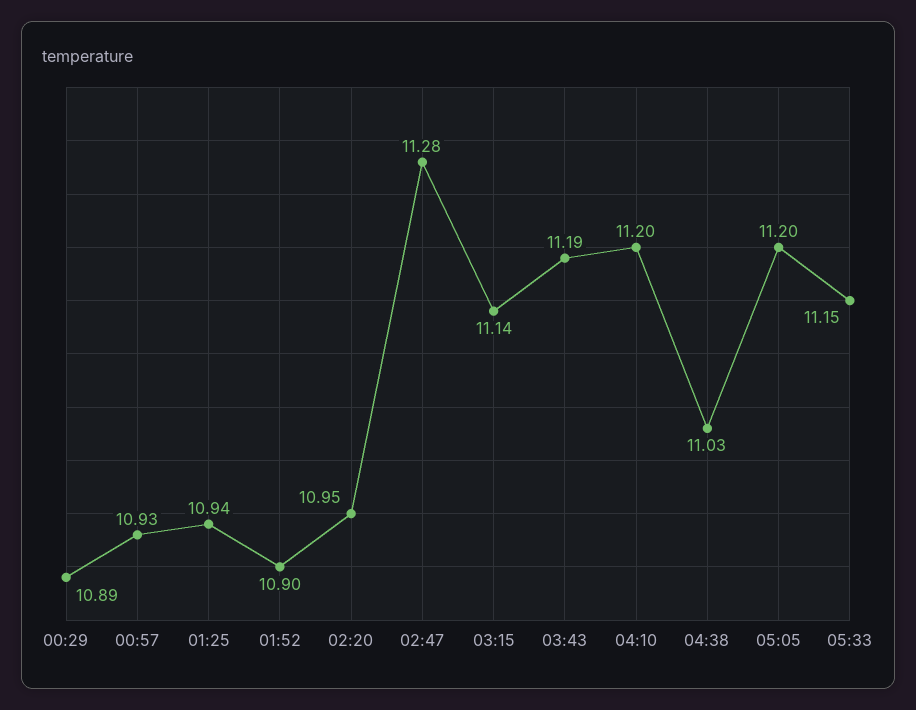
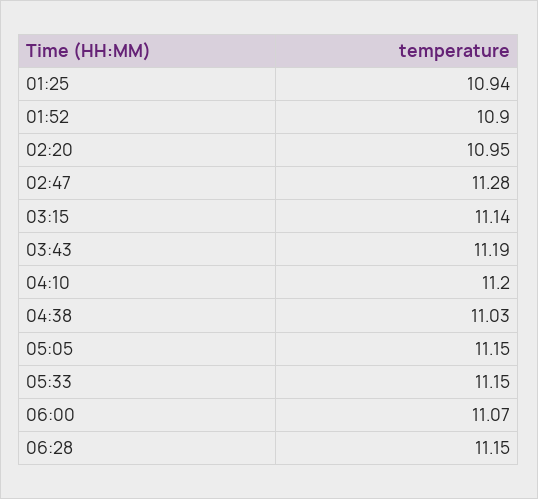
00:29: 10.89 -> none
00:57: 10.93 -> none
05:05: 11.2 -> 11.15
06:00: none -> 11.07
06:28: none -> 11.15

